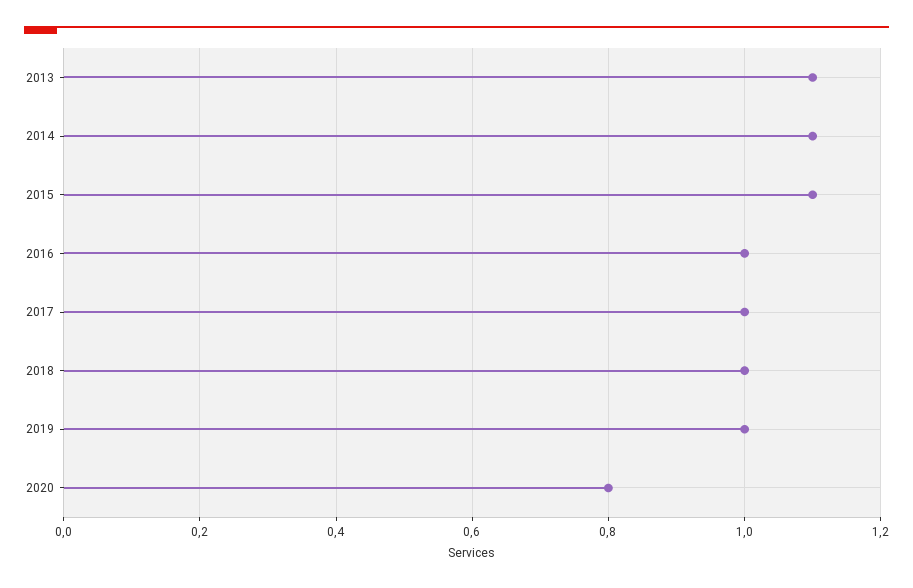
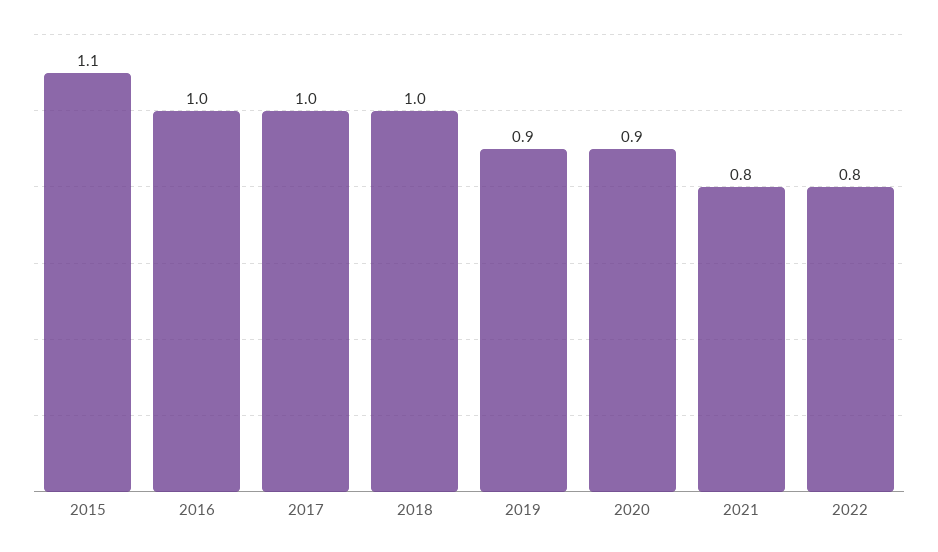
2013: 1.1 -> none
2014: 1.1 -> none
2019: 1 -> 0.9
2020: 0.8 -> 0.9
2021: none -> 0.8
2022: none -> 0.8

